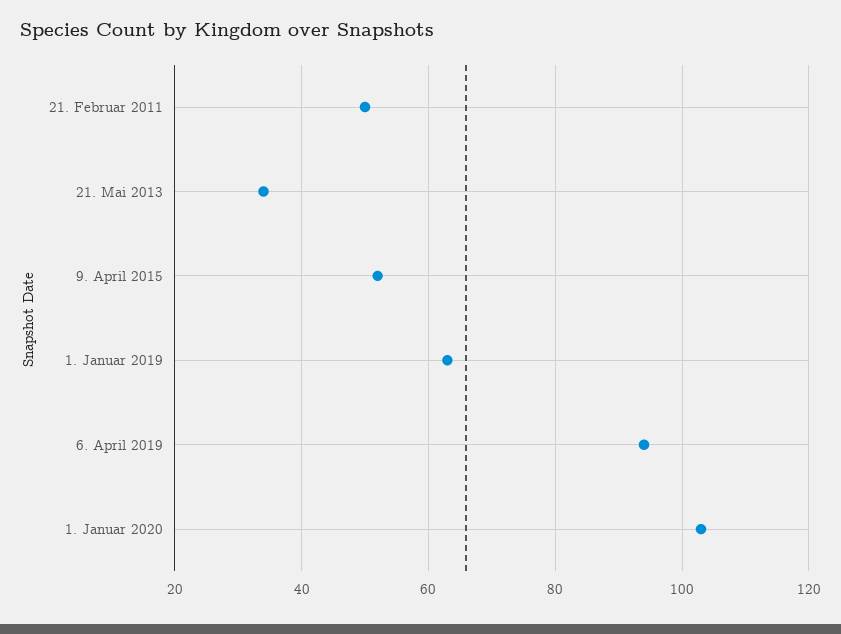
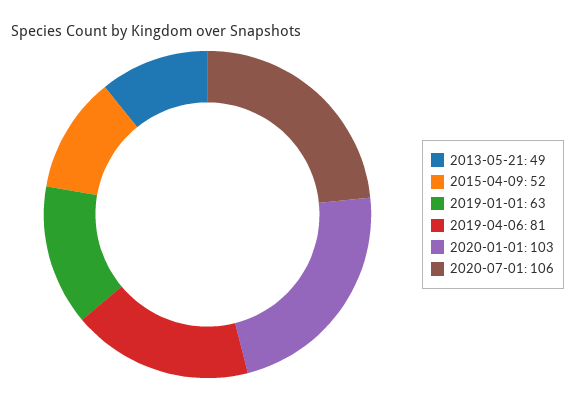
21. Februar 2011: 50 -> none
21. Mai 2013: 35 -> 49
6. April 2019: 95 -> 81
2020-07-01: none -> 106

